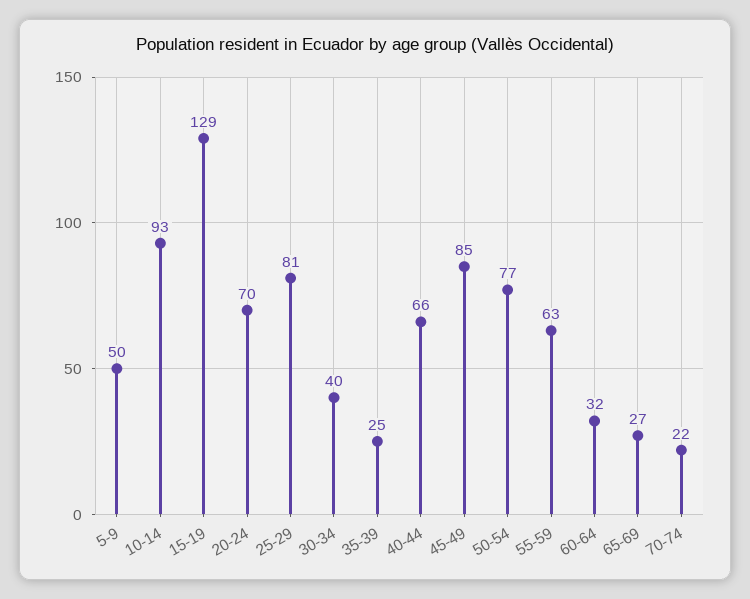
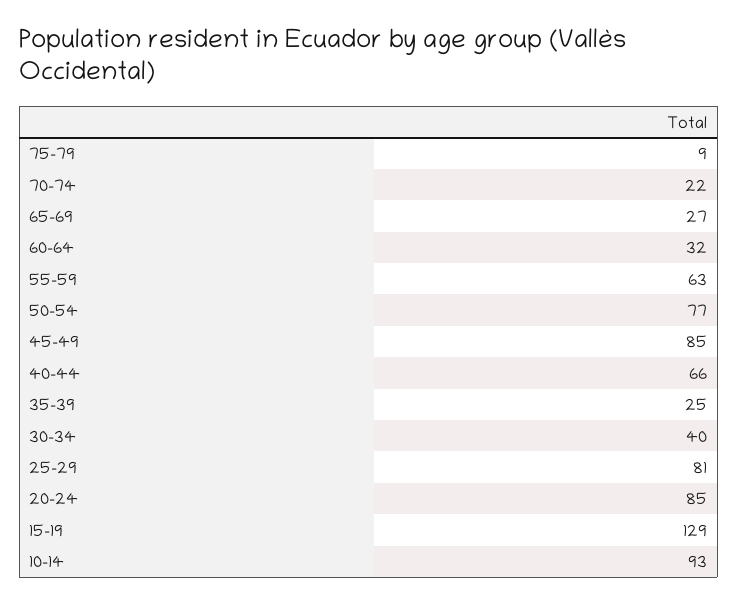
5-9: 50 -> none
20-24: 70 -> 85
75-79: none -> 9

